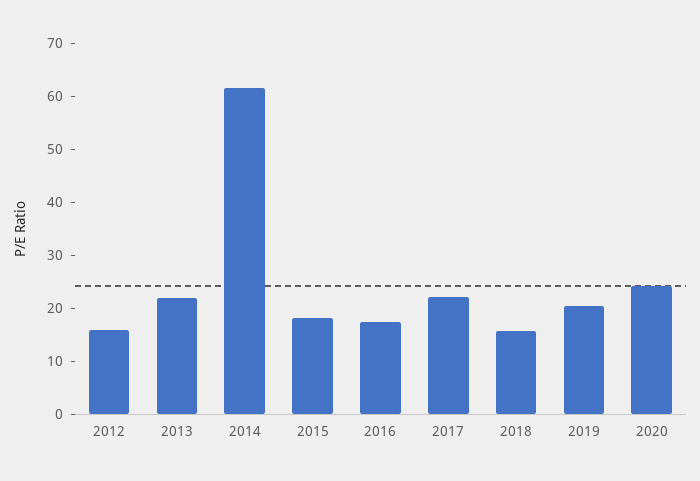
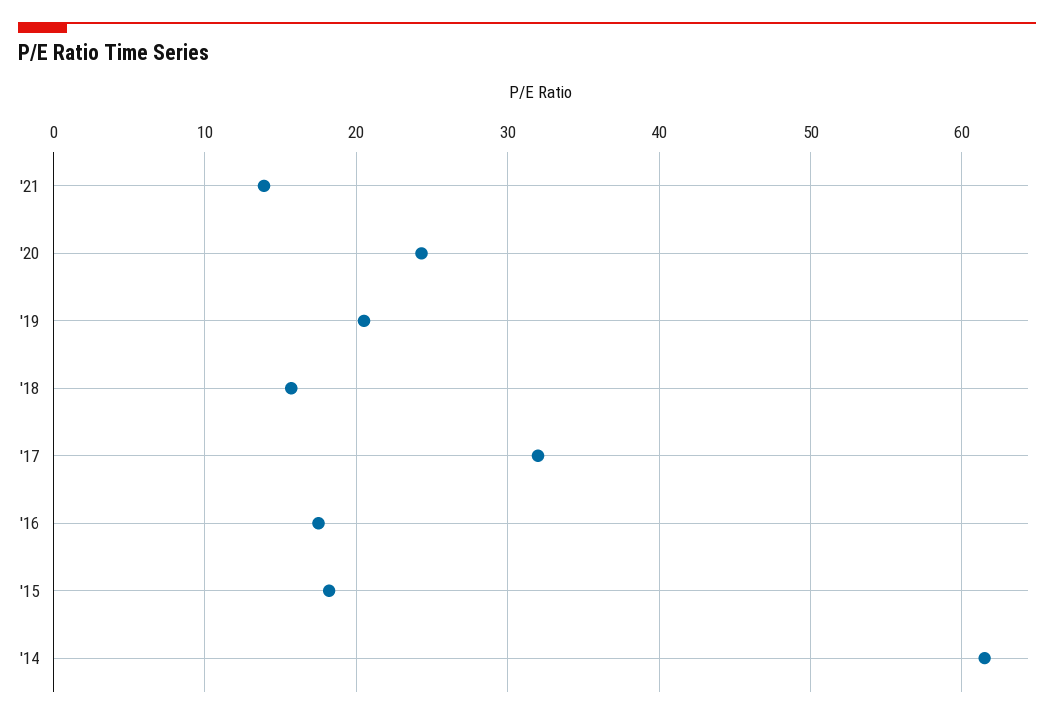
2012: 16 -> none
2013: 22 -> none
2017: 22 -> 32
'21: none -> 14

